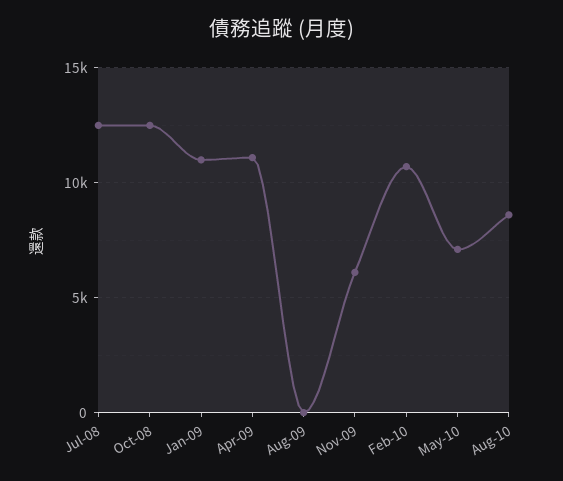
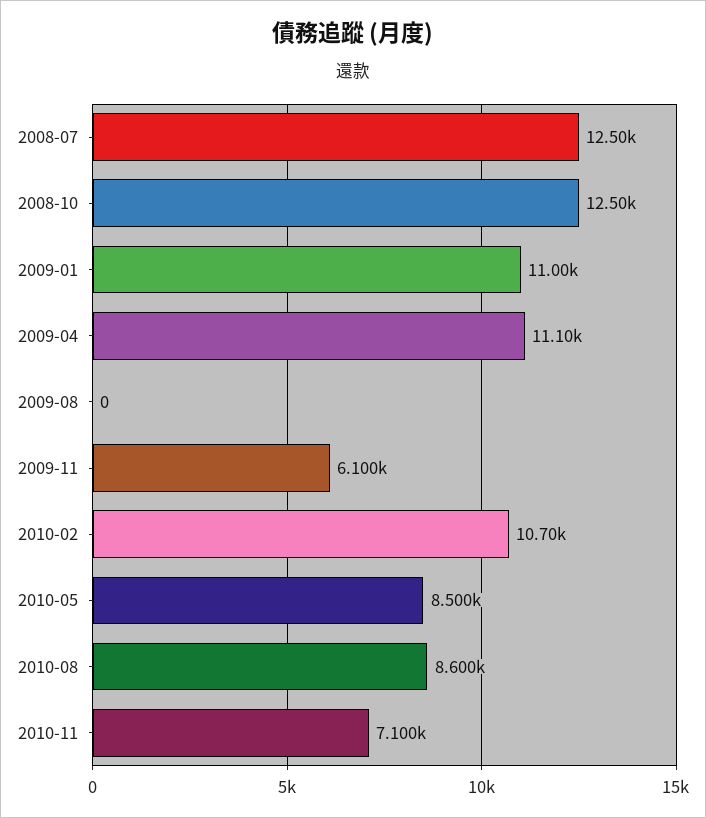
May-10: 7000 -> 8500
2010-11: none -> 7100

